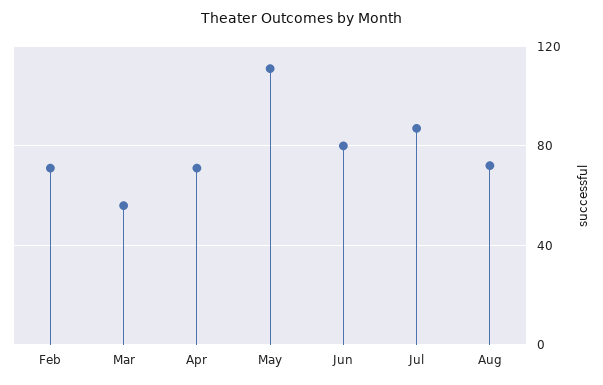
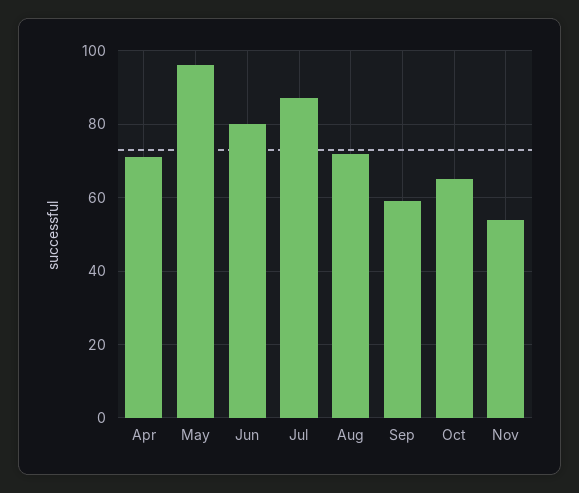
Feb: 70 -> none
Mar: 55 -> none
May: 110 -> 95
Sep: none -> 60
Oct: none -> 65
Nov: none -> 55

